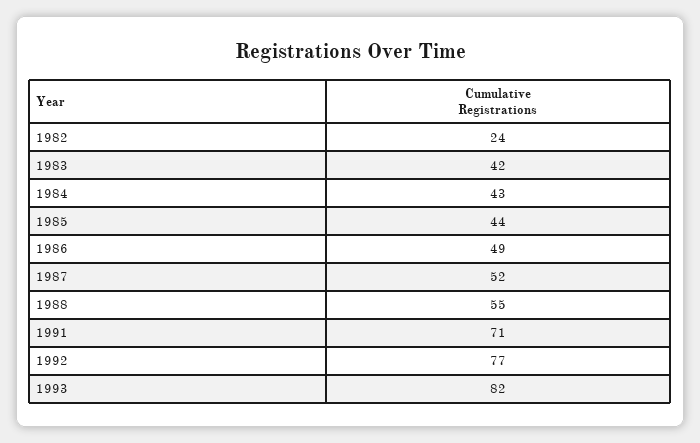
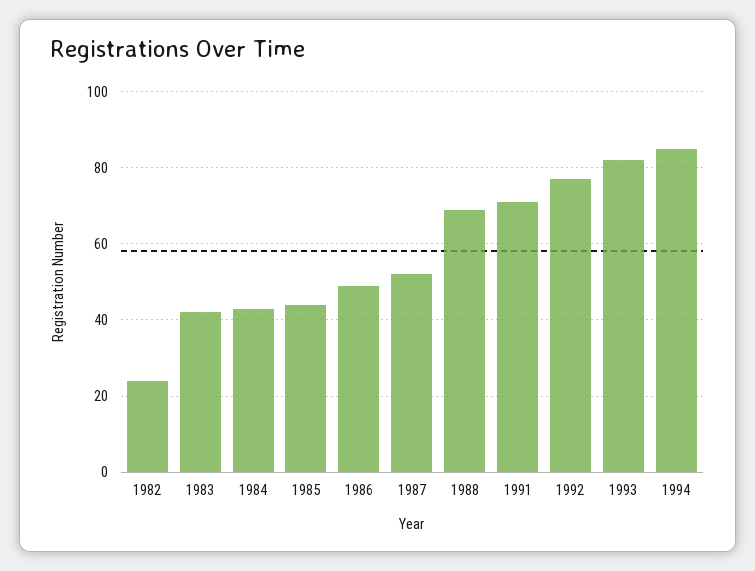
1988: 55 -> 70
1994: none -> 85

